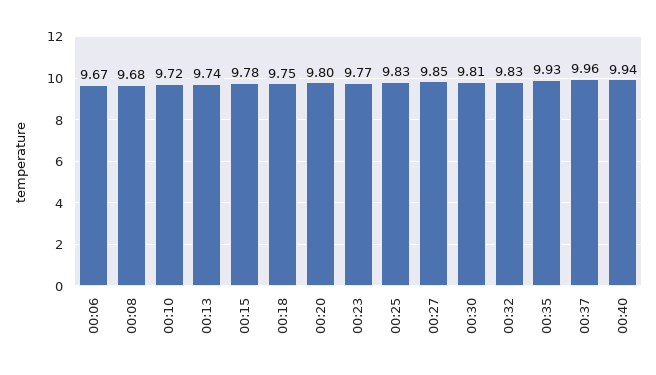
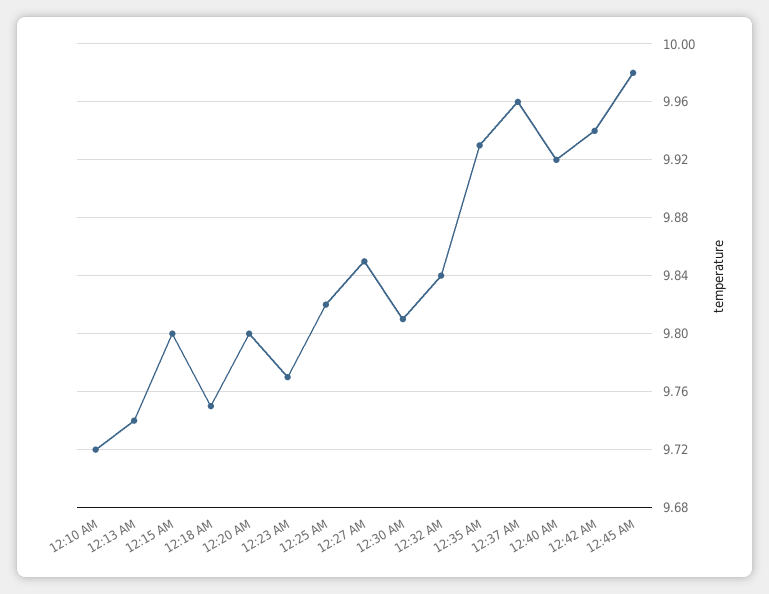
00:06: 9.67 -> none
00:08: 9.68 -> none
00:15: 9.78 -> 9.8
00:25: 9.83 -> 9.82
00:32: 9.83 -> 9.84
00:40: 9.94 -> 9.92
12:42 AM: none -> 9.94
12:45 AM: none -> 9.98

